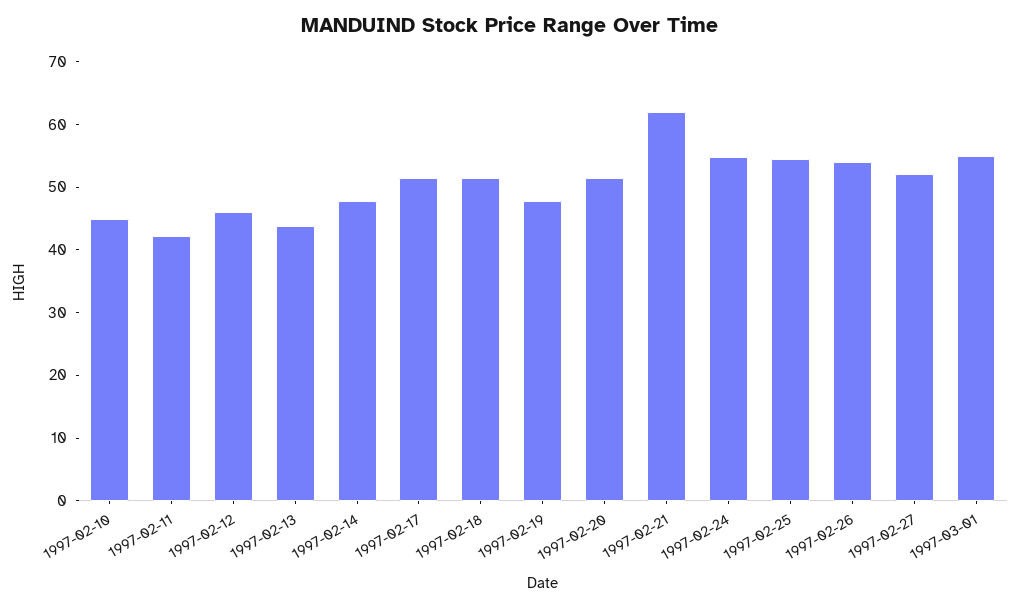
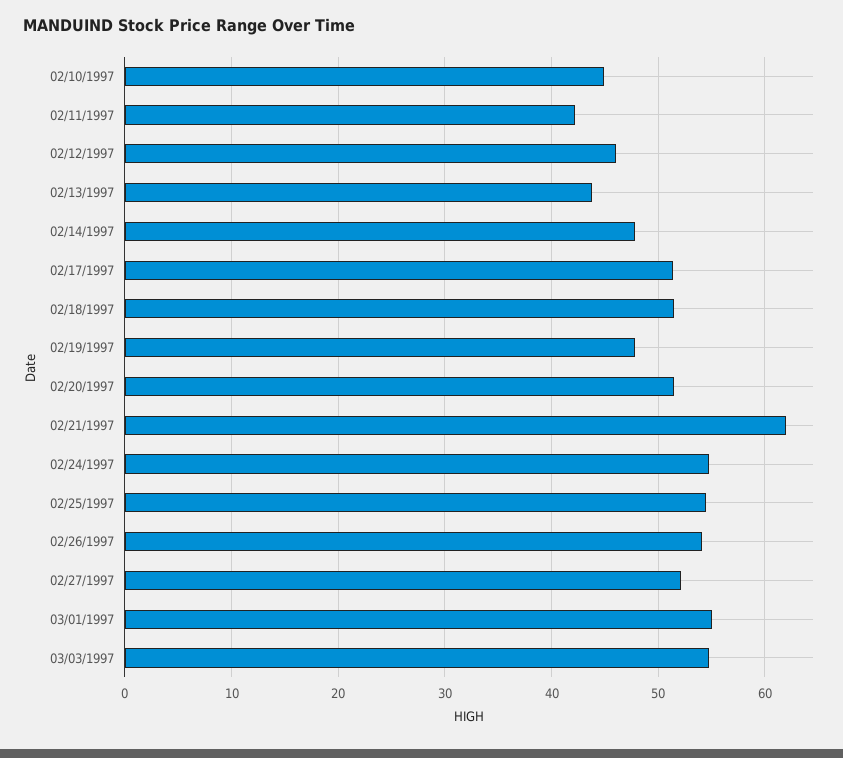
03/03/1997: none -> 55

